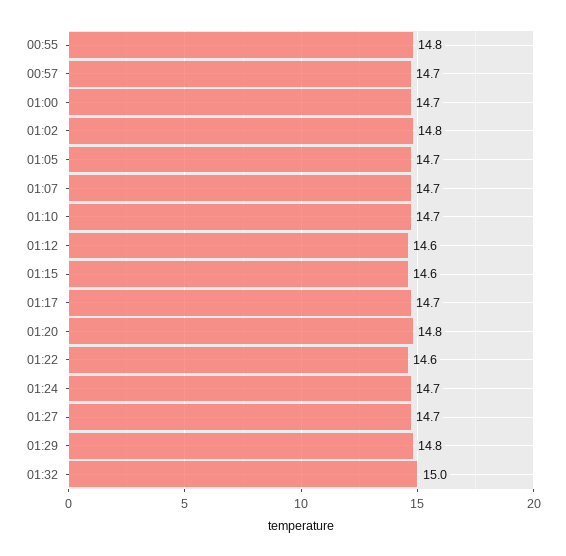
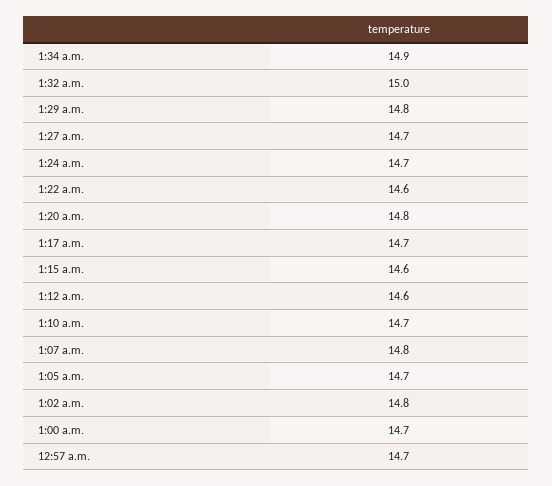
00:55: 14.8 -> none
01:07: 14.7 -> 14.8
1:34 a.m.: none -> 14.9

